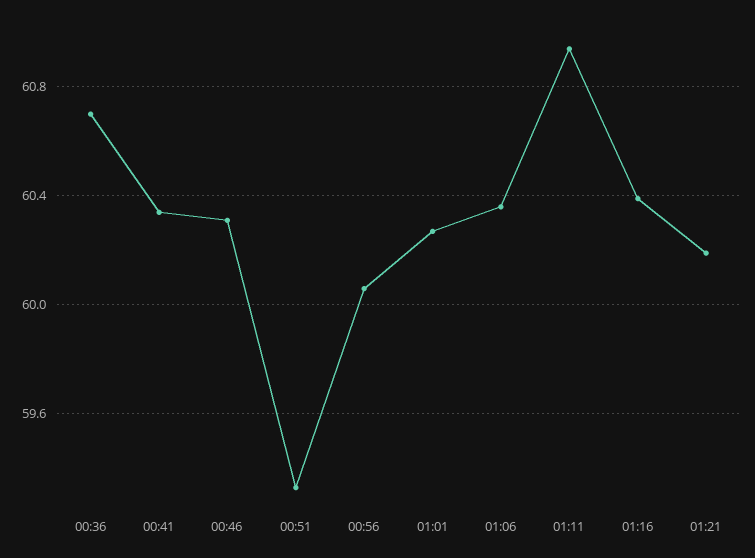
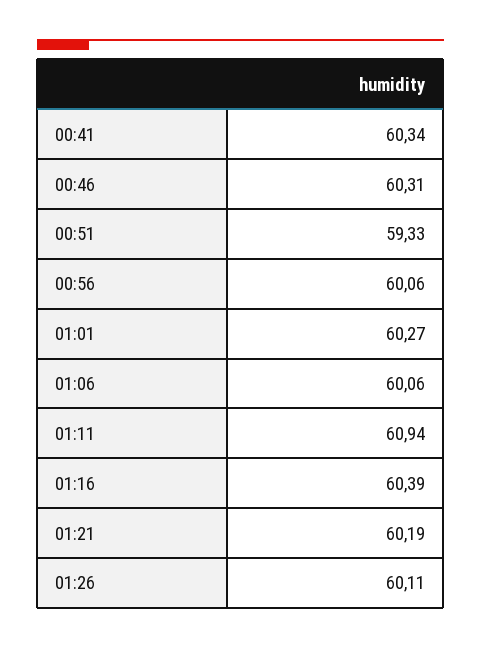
00:36: 60.7 -> none
01:06: 60.35 -> 60.06
01:26: none -> 60.11

